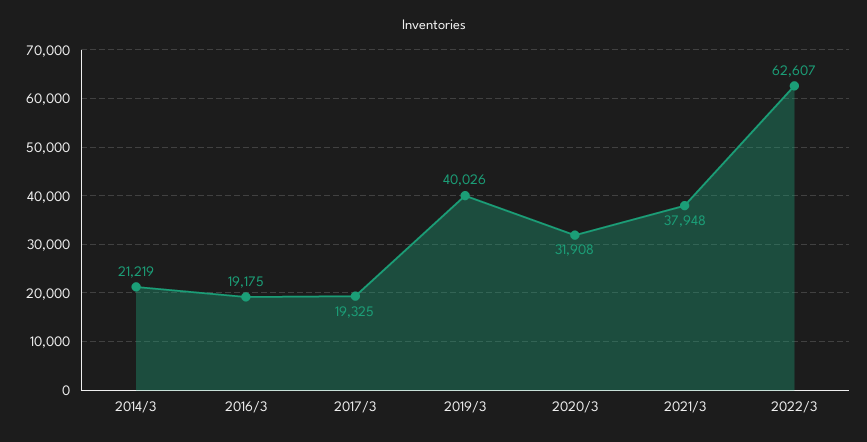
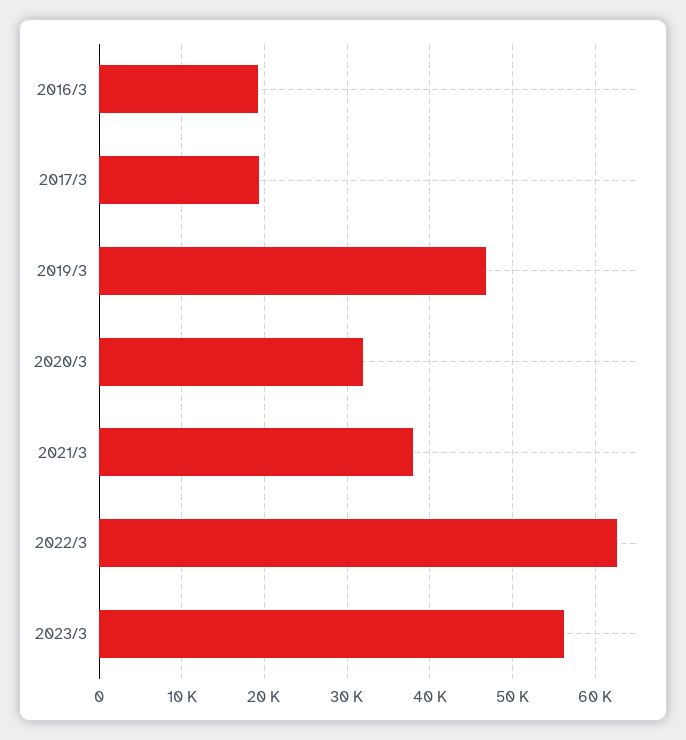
2014/3: 21219 -> none
2019/3: 40026 -> 47000
2023/3: none -> 56000

